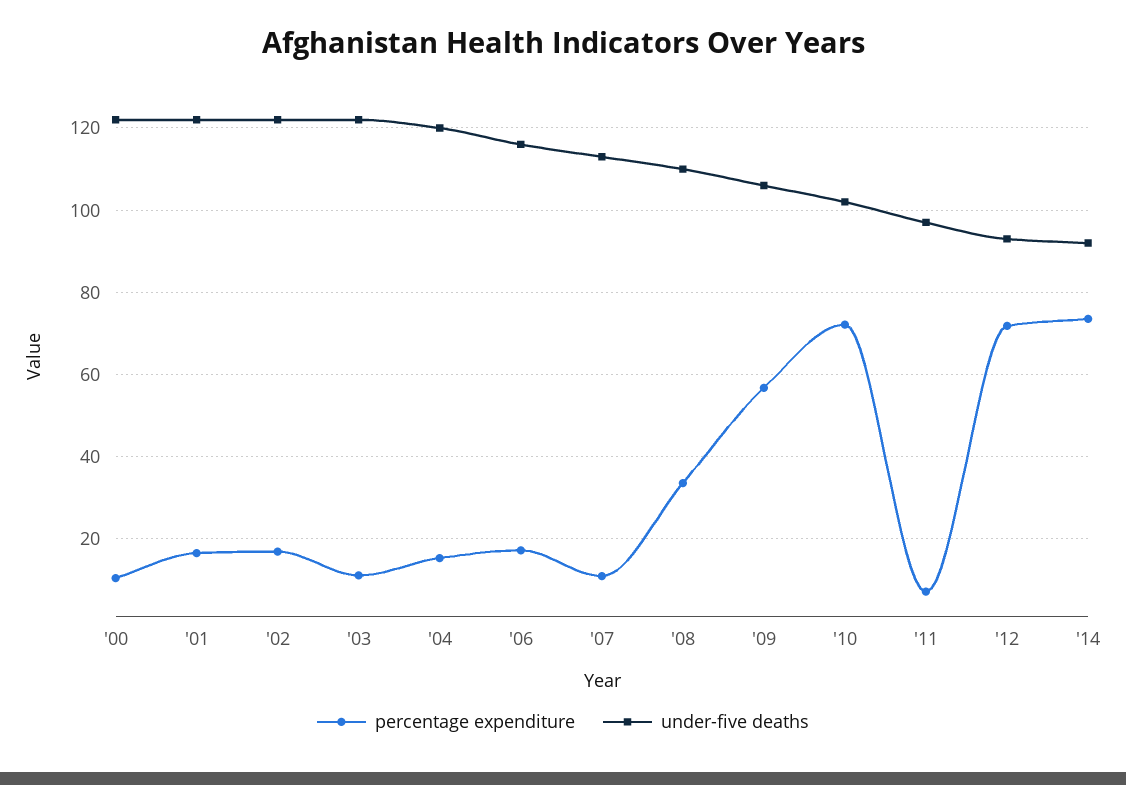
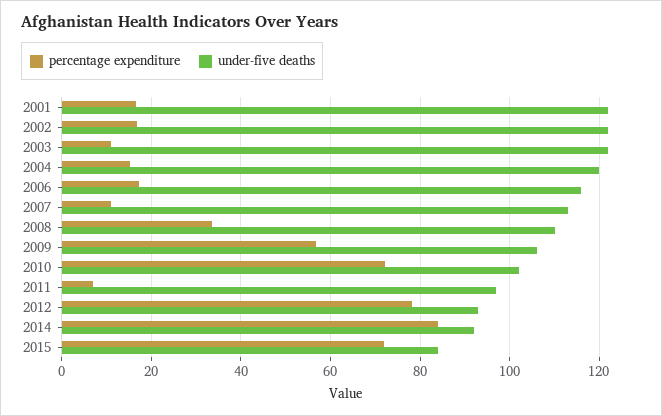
percentage expenditure, '00: 10 -> none
under-five deaths, '00: 122 -> none
percentage expenditure, '12: 72 -> 78
percentage expenditure, '14: 74 -> 84
percentage expenditure, 2015: none -> 72
under-five deaths, 2015: none -> 84

